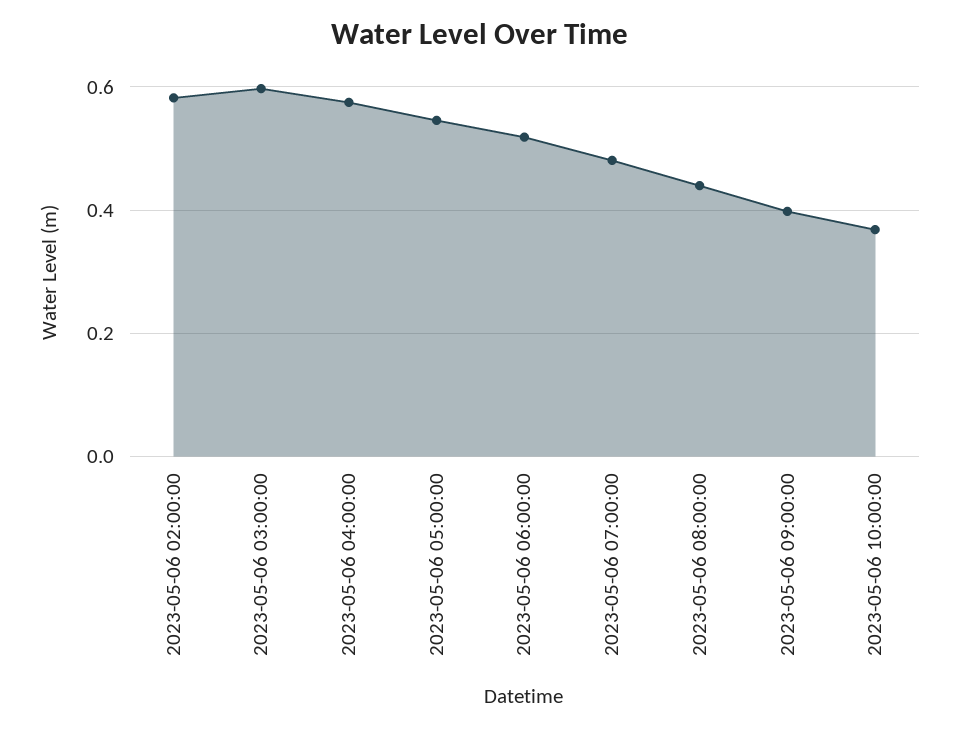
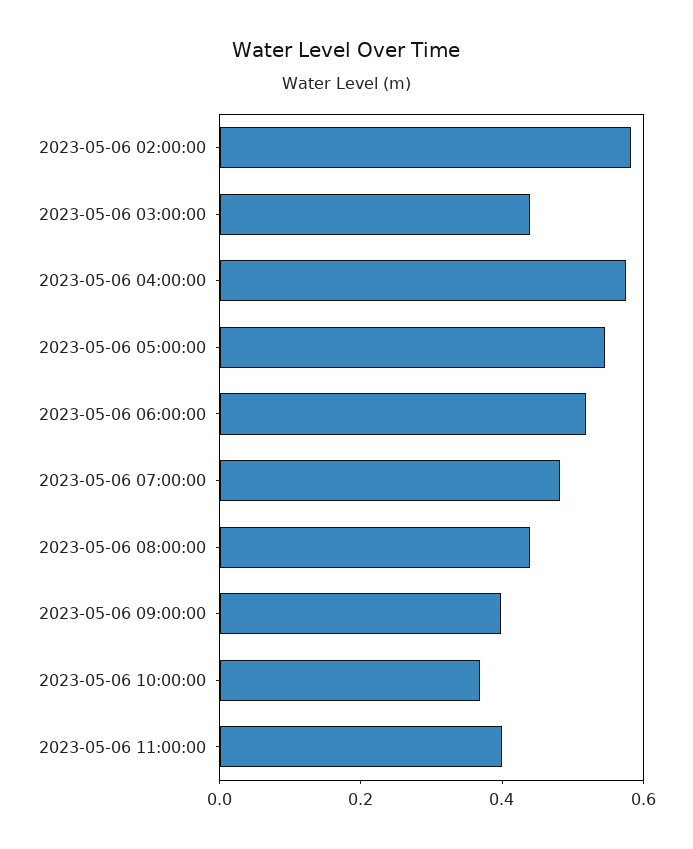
2023-05-06 03:00:00: 0.6 -> 0.45
2023-05-06 11:00:00: none -> 0.4

